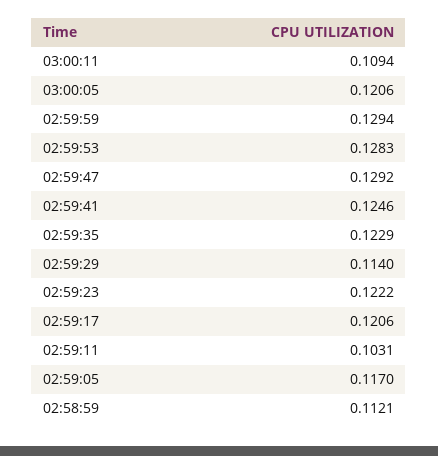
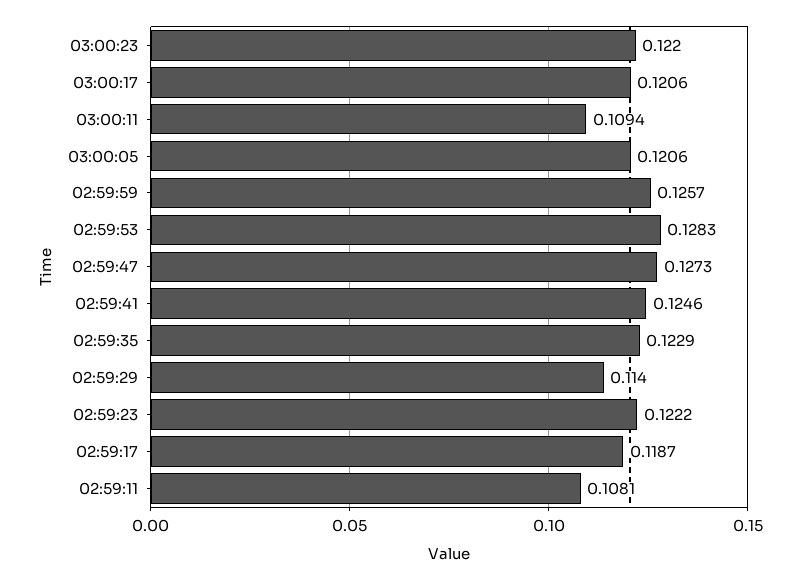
02:59:59: 0.1294 -> 0.1257
02:59:47: 0.1292 -> 0.1273
02:59:17: 0.1206 -> 0.1187
02:59:11: 0.1031 -> 0.1081
02:59:05: 0.117 -> none
02:58:59: 0.1121 -> none
03:00:23: none -> 0.122
03:00:17: none -> 0.1206

